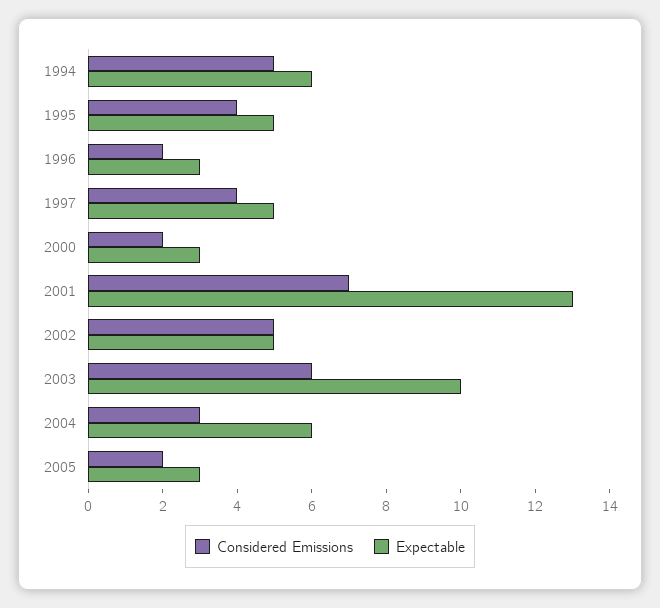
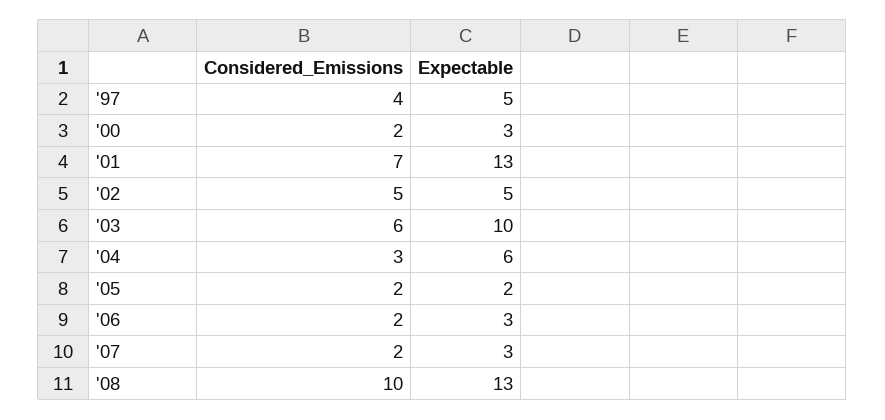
Considered Emissions, 1994: 5 -> none
Expectable, 1994: 6 -> none
Considered Emissions, 1995: 4 -> none
Expectable, 1995: 5 -> none
Considered Emissions, 1996: 2 -> none
Expectable, 1996: 3 -> none
Expectable, 2005: 3 -> 2
Considered Emissions, '06: none -> 2
Expectable, '06: none -> 3
Considered Emissions, '07: none -> 2
Expectable, '07: none -> 3
Considered Emissions, '08: none -> 10
Expectable, '08: none -> 13

